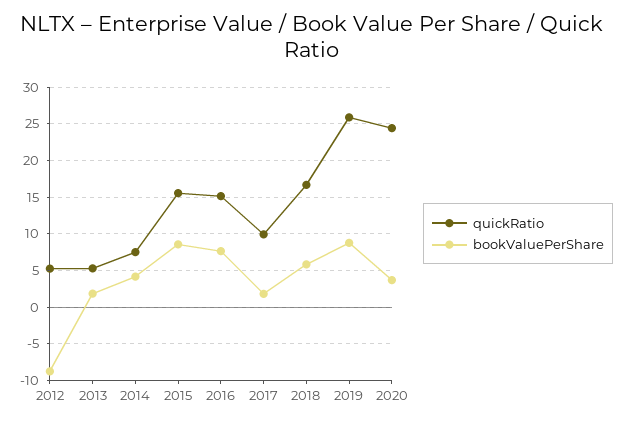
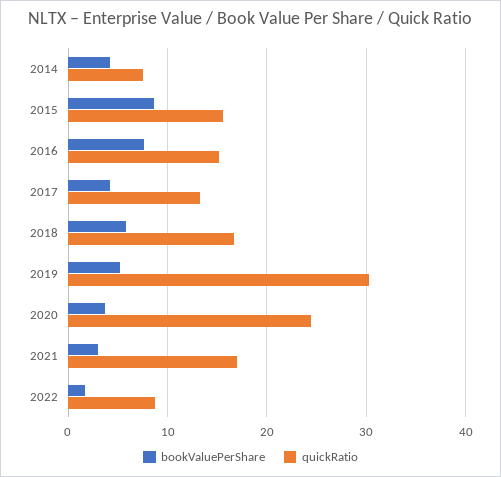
quickRatio, 2012: 5 -> none
bookValuePerShare, 2012: -9 -> none
quickRatio, 2013: 5 -> none
bookValuePerShare, 2013: 2 -> none
quickRatio, 2017: 10 -> 13
bookValuePerShare, 2017: 2 -> 4
quickRatio, 2019: 26 -> 30
bookValuePerShare, 2019: 9 -> 5
bookValuePerShare, 2021: none -> 3
quickRatio, 2021: none -> 17
bookValuePerShare, 2022: none -> 2
quickRatio, 2022: none -> 9

